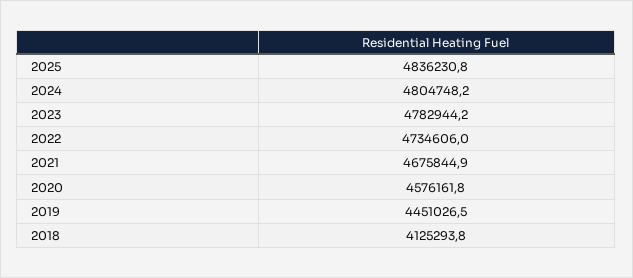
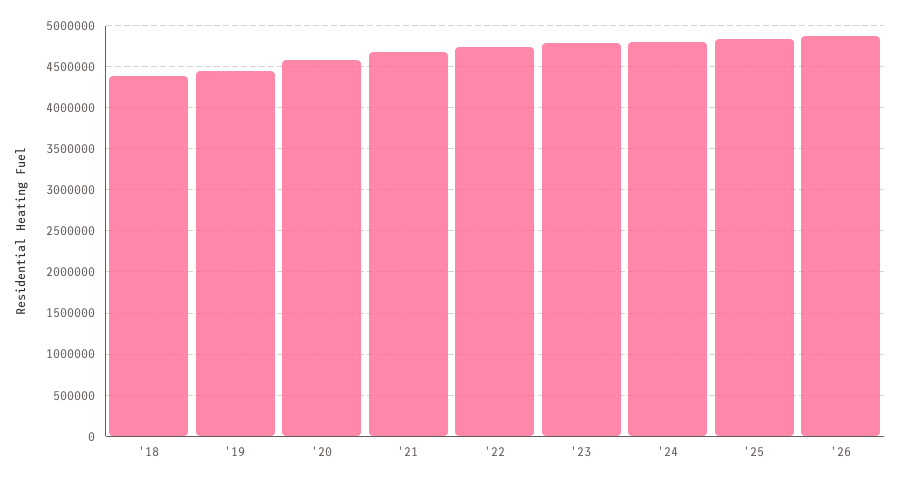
2018: 4125293.8 -> 4400000
'26: none -> 4900000

